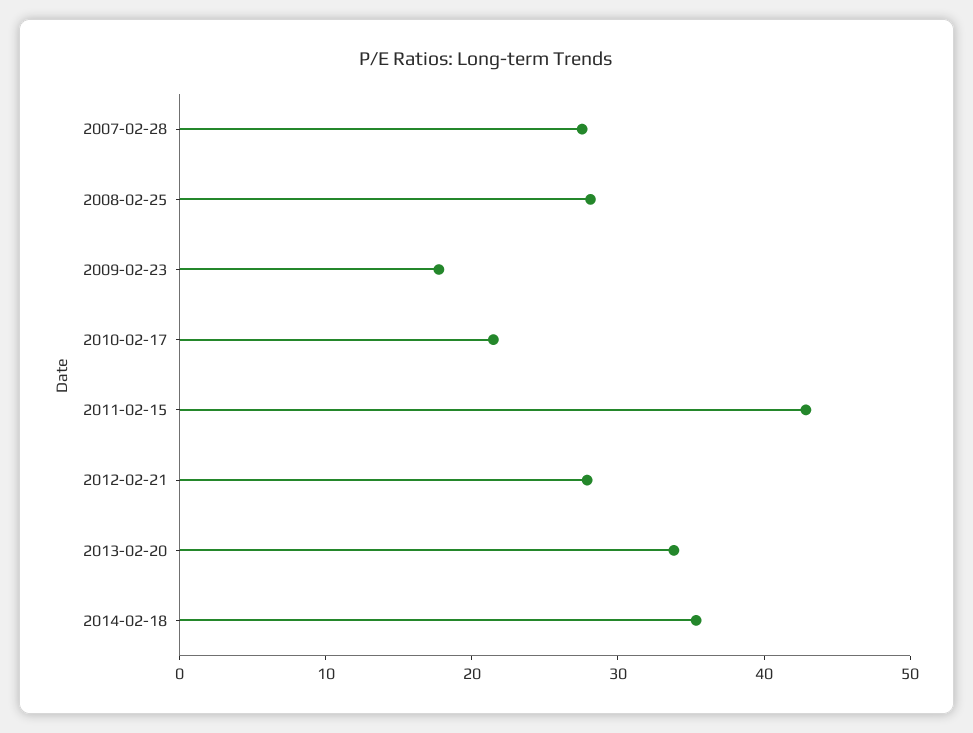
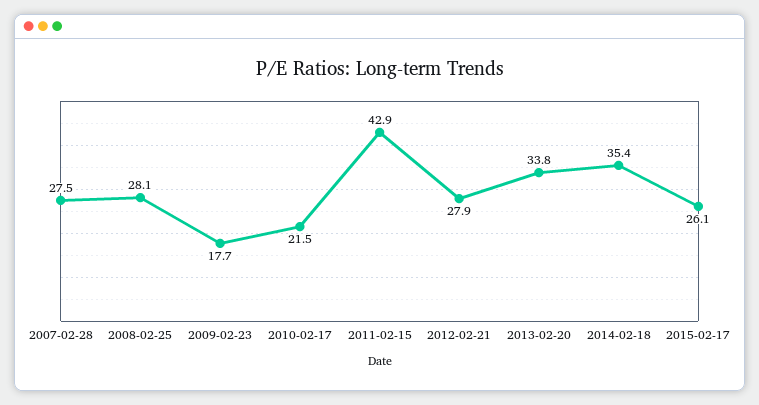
2015-02-17: none -> 26.1

